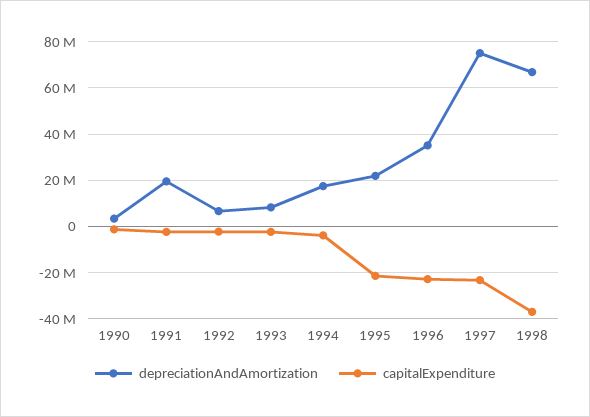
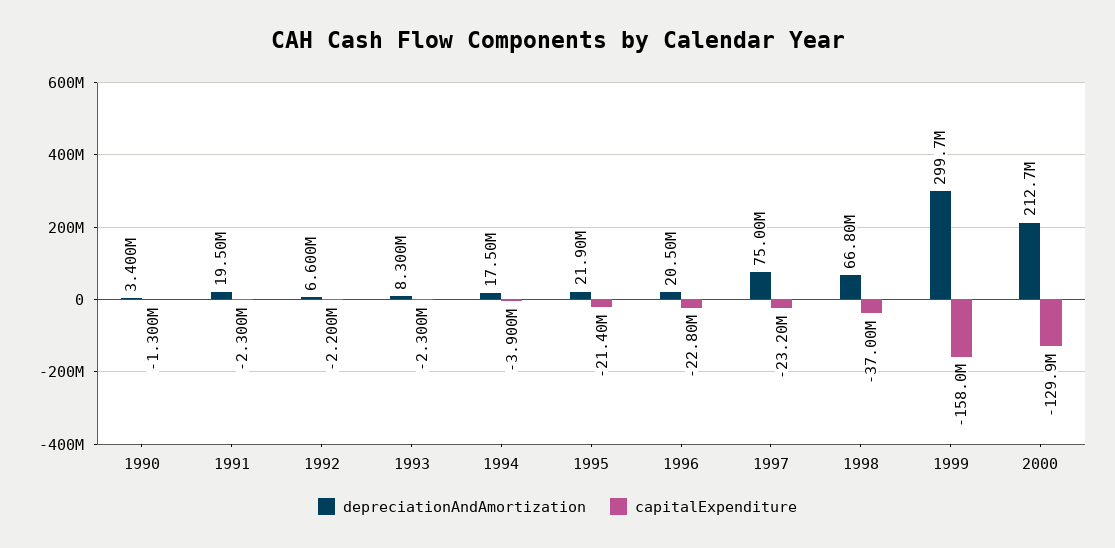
depreciationAndAmortization, 1996: 35000000 -> 20500000
depreciationAndAmortization, 1999: none -> 299700000
capitalExpenditure, 1999: none -> -158000000
depreciationAndAmortization, 2000: none -> 212700000
capitalExpenditure, 2000: none -> -129900000

